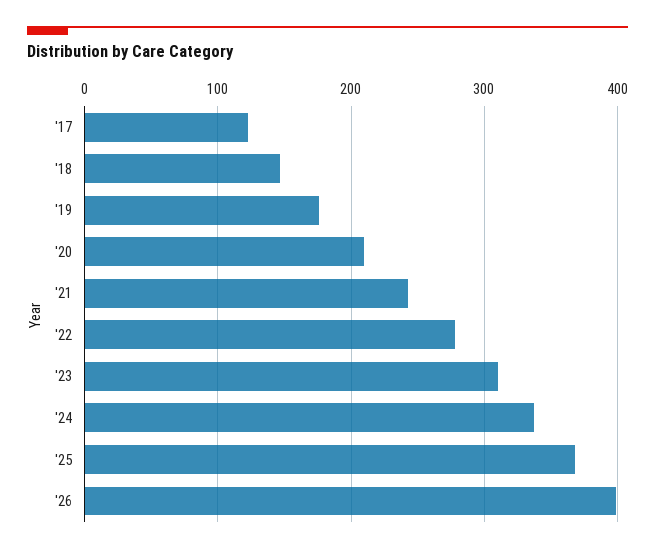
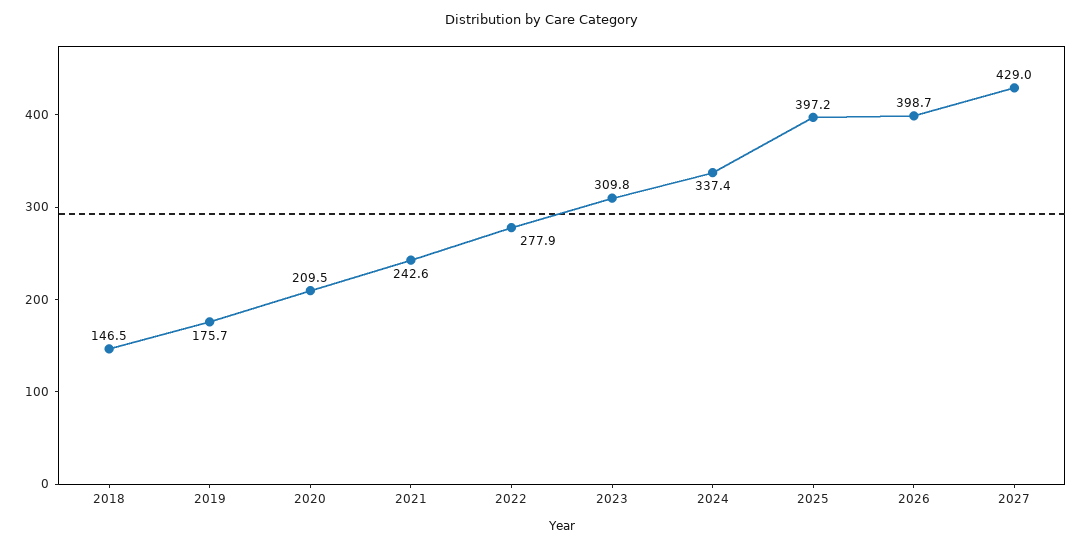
'17: 120 -> none
'25: 370 -> 397.2
2027: none -> 429

